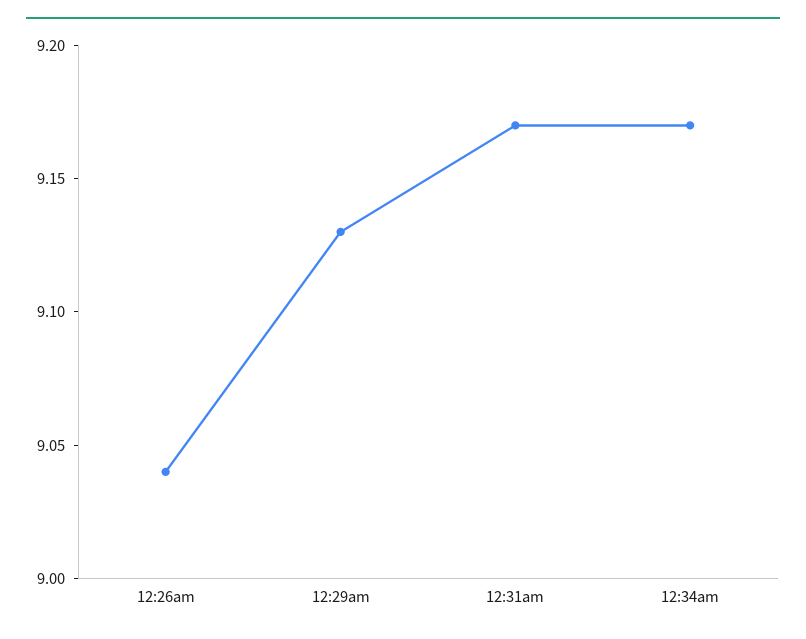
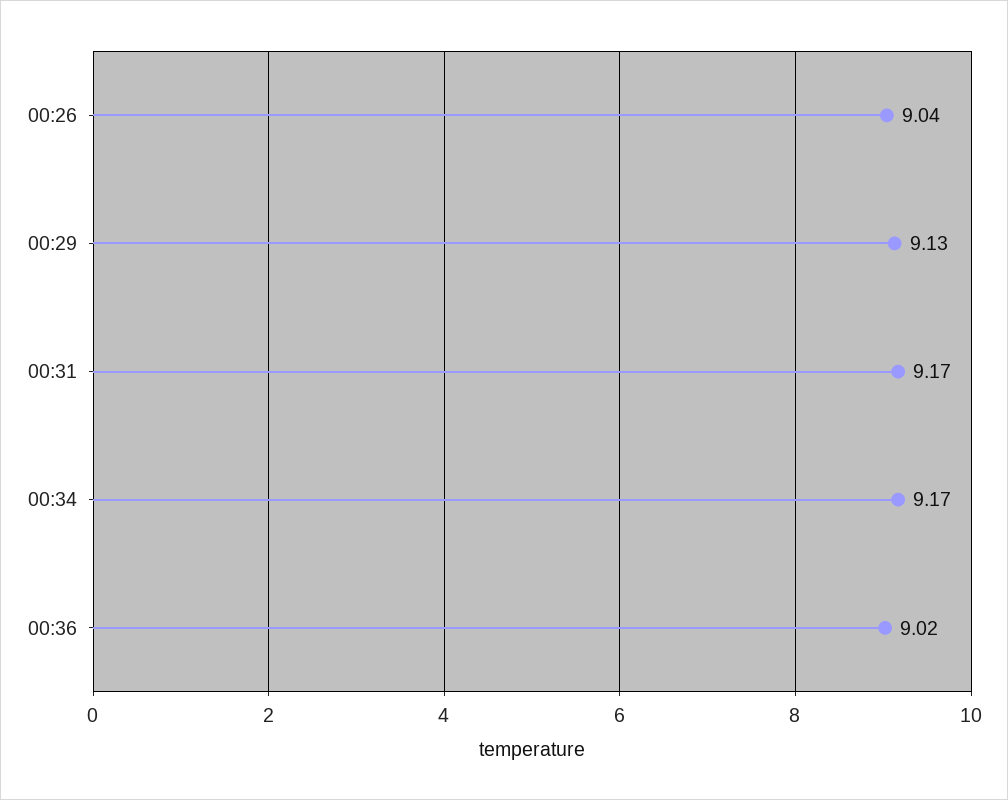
00:36: none -> 9.02

